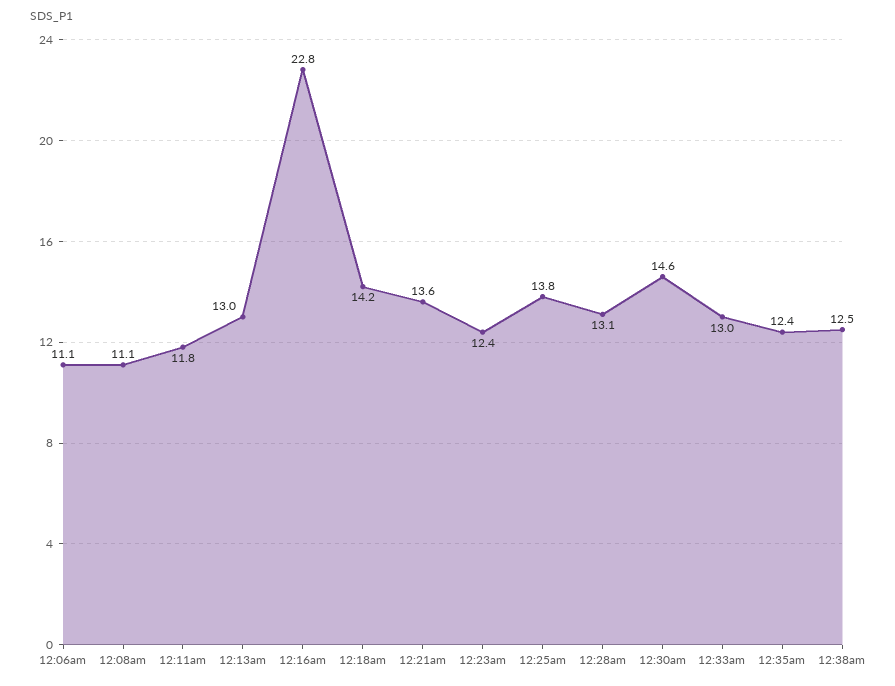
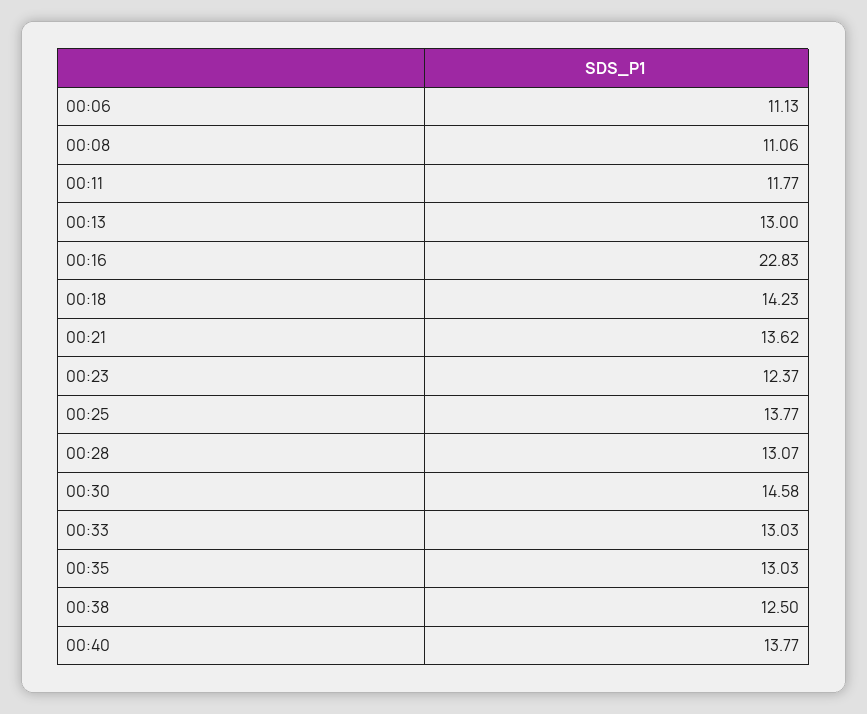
12:35am: 12.4 -> 13.03
00:40: none -> 13.77

